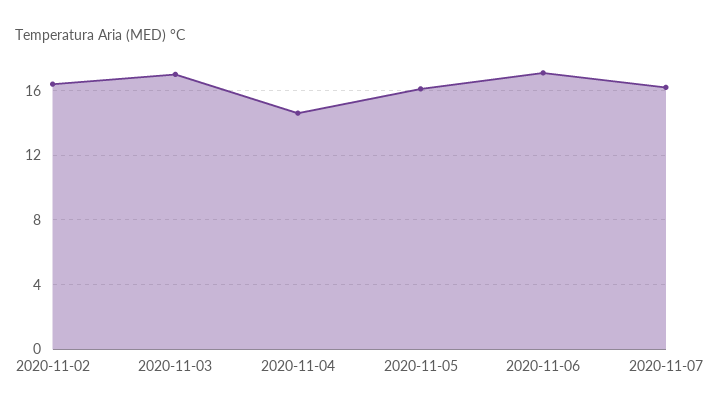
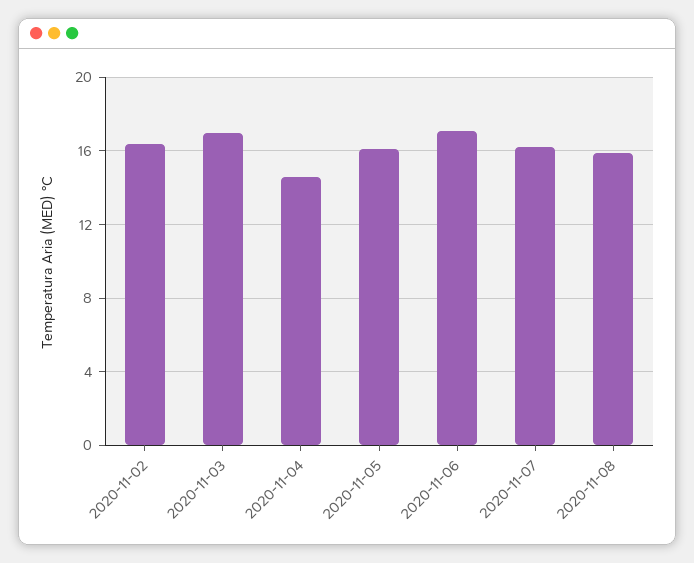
2020-11-08: none -> 16

